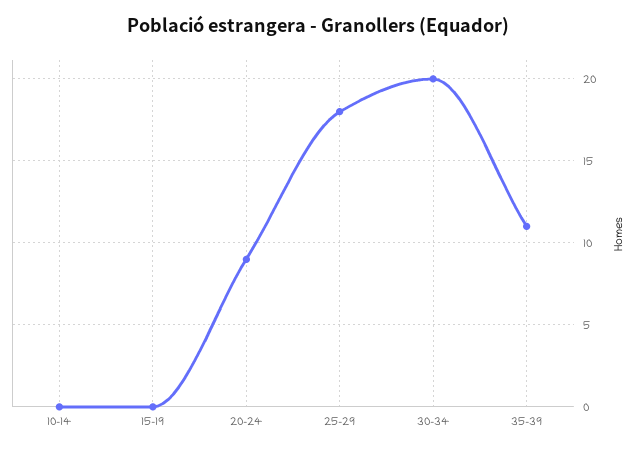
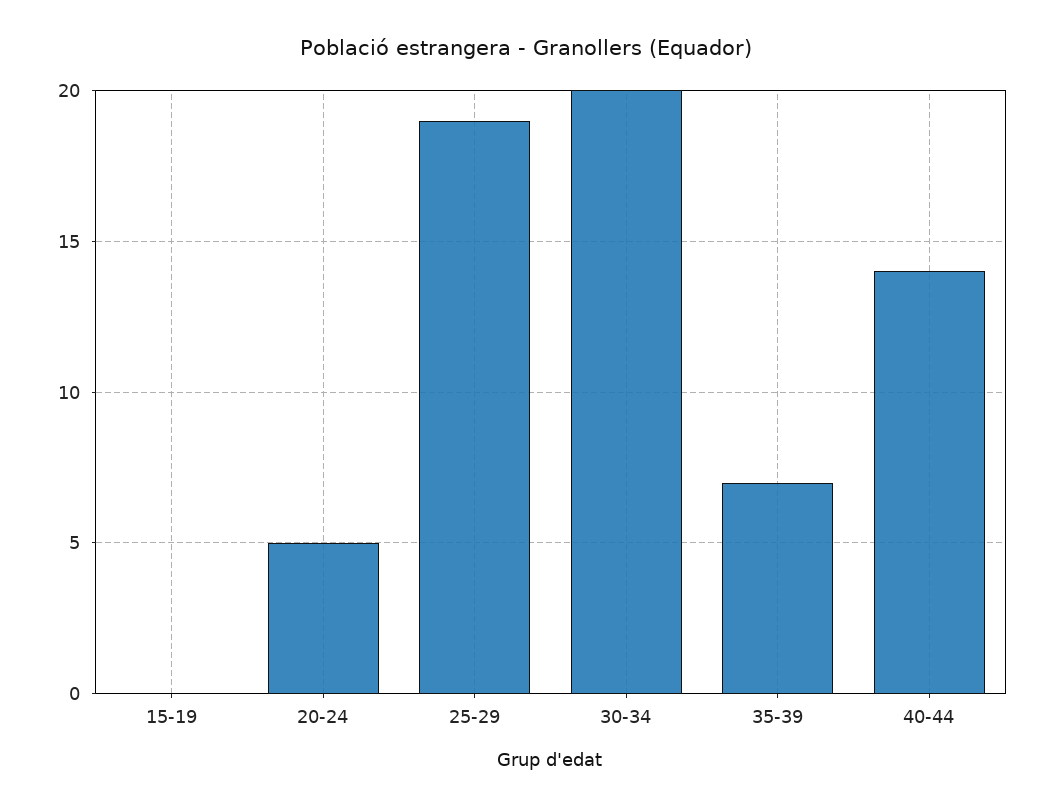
10-14: 0 -> none
20-24: 9 -> 5
25-29: 18 -> 19
35-39: 11 -> 7
40-44: none -> 14

